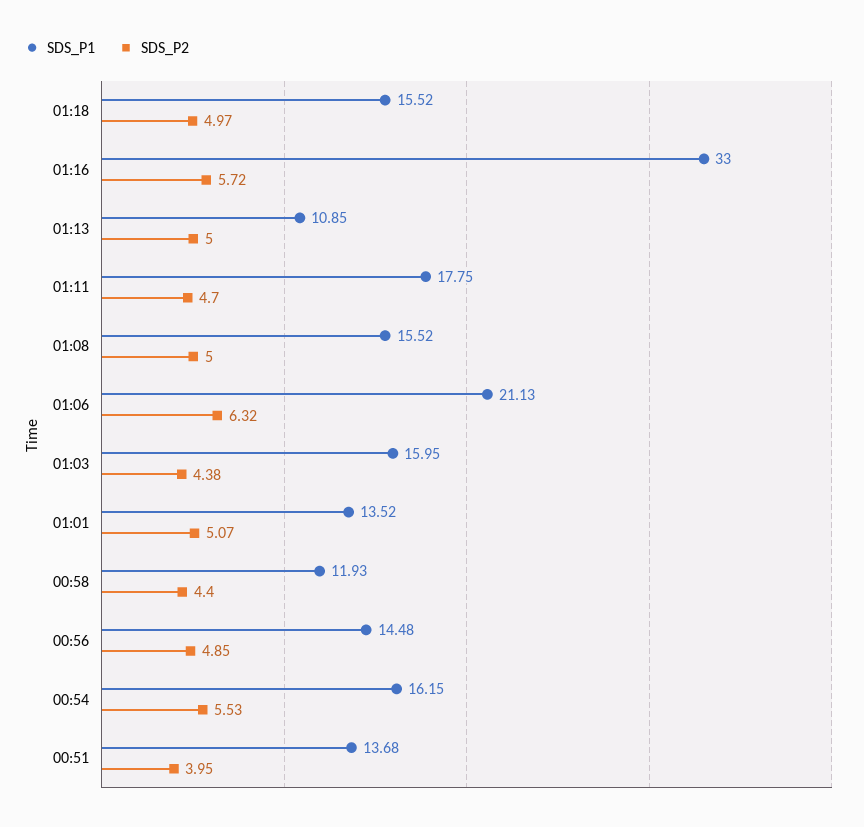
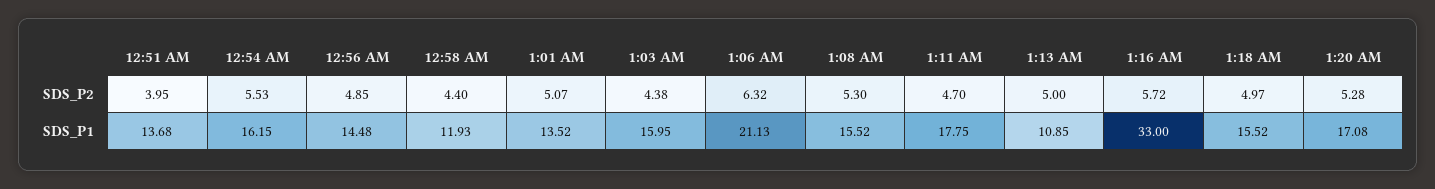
SDS_P2, 01:08: 5 -> 5.3
SDS_P2, 1:20 AM: none -> 5.28
SDS_P1, 1:20 AM: none -> 17.08

